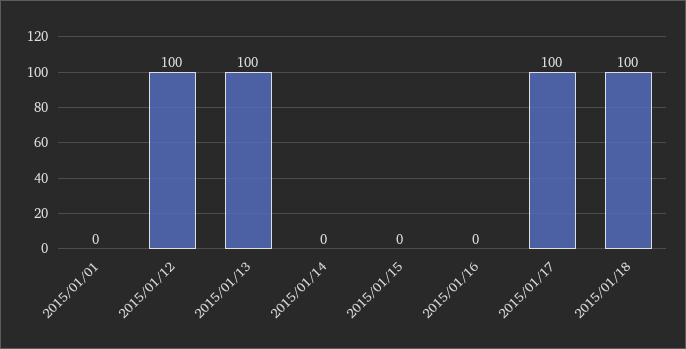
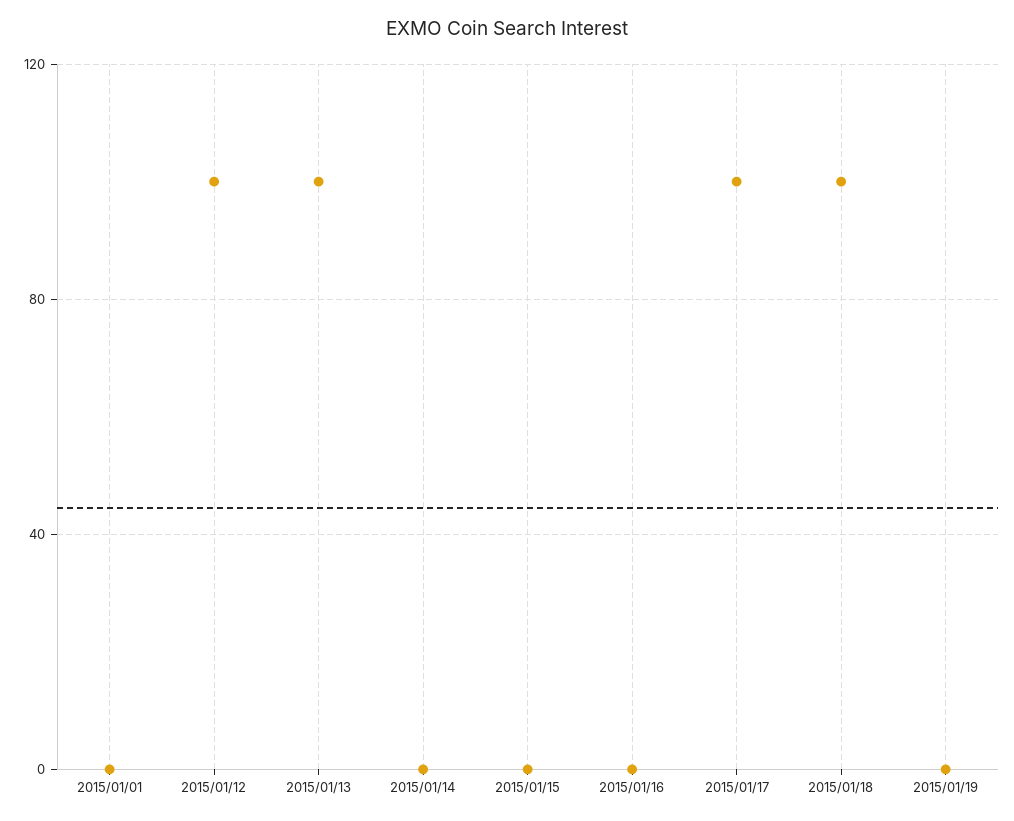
2015/01/19: none -> 0

